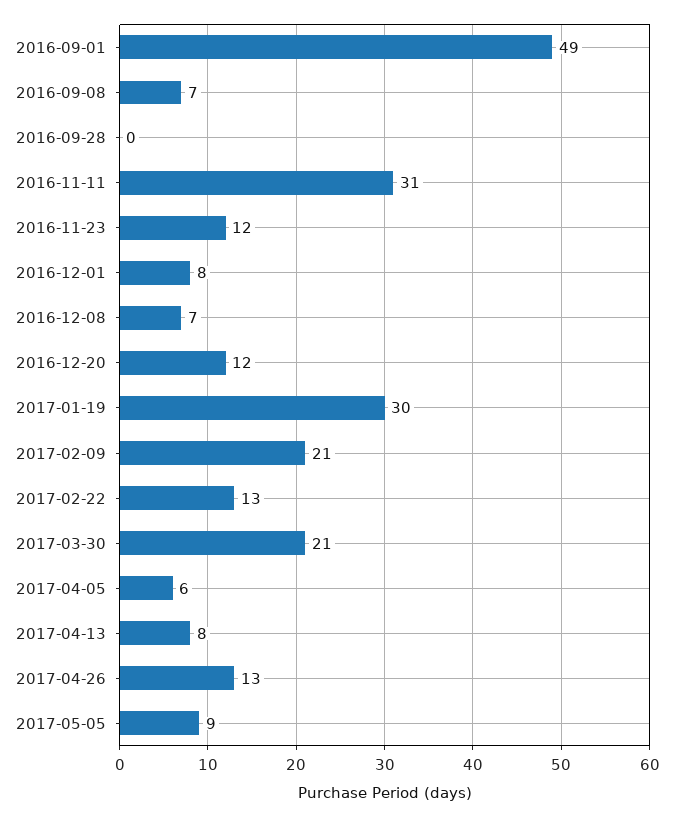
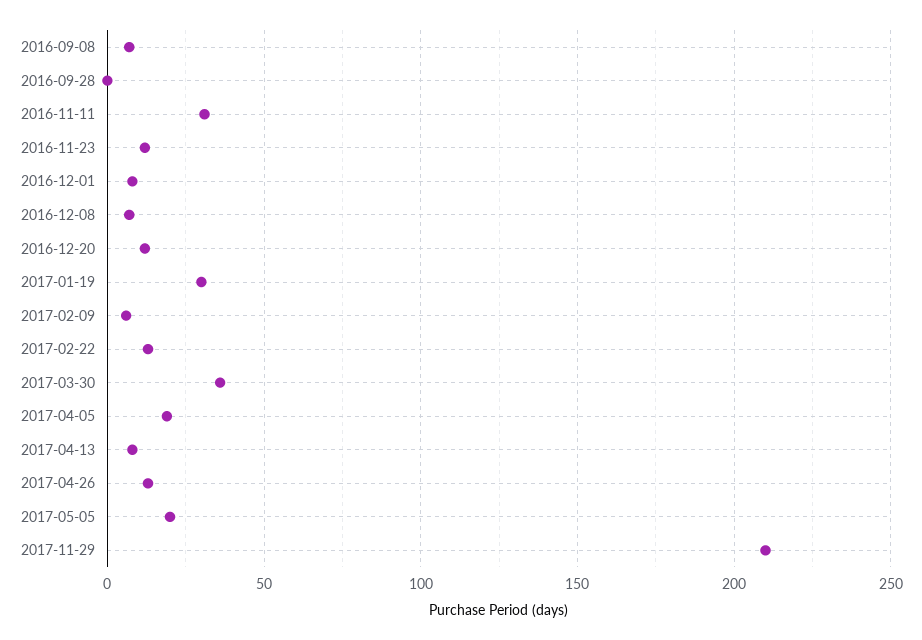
2016-09-01: 49 -> none
2017-02-09: 21 -> 5
2017-03-30: 21 -> 35
2017-04-05: 6 -> 20
2017-05-05: 9 -> 20
2017-11-29: none -> 210

